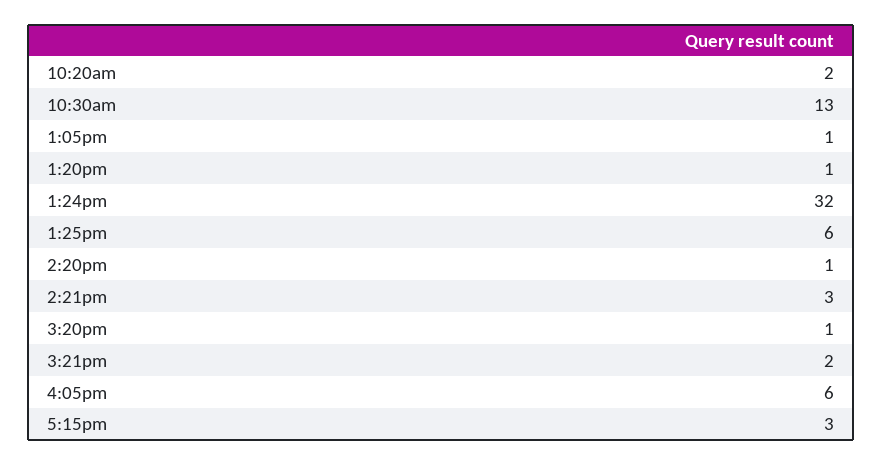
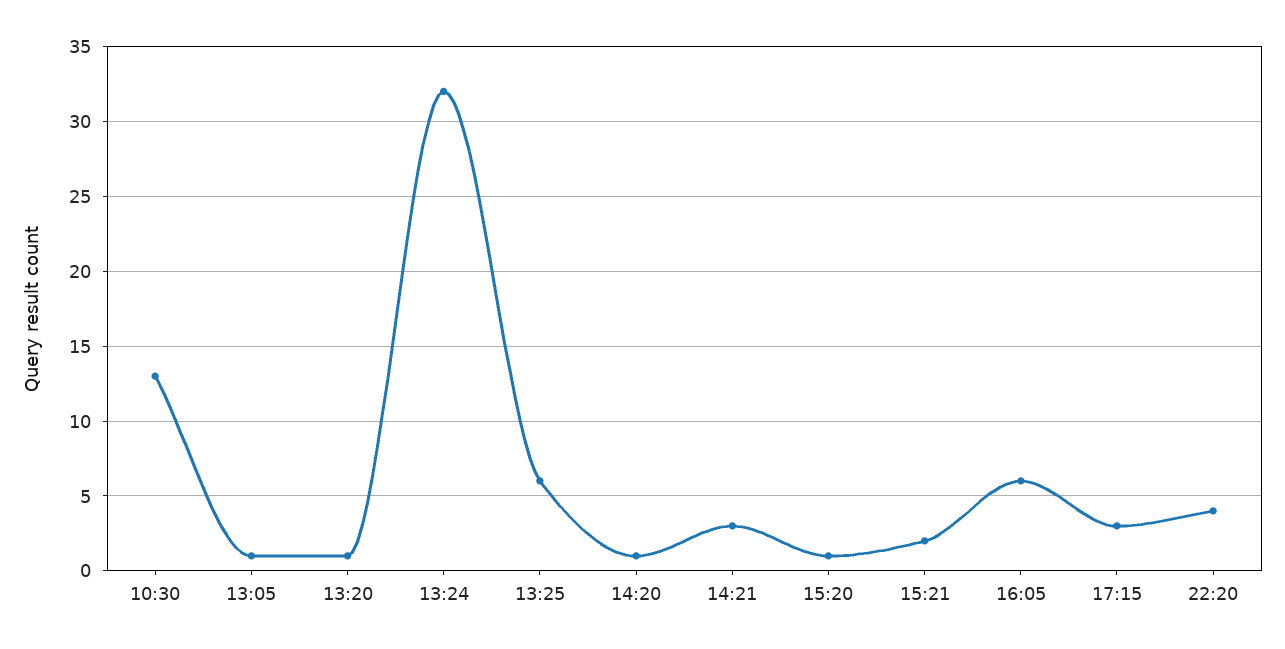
10:20am: 2 -> none
22:20: none -> 4

